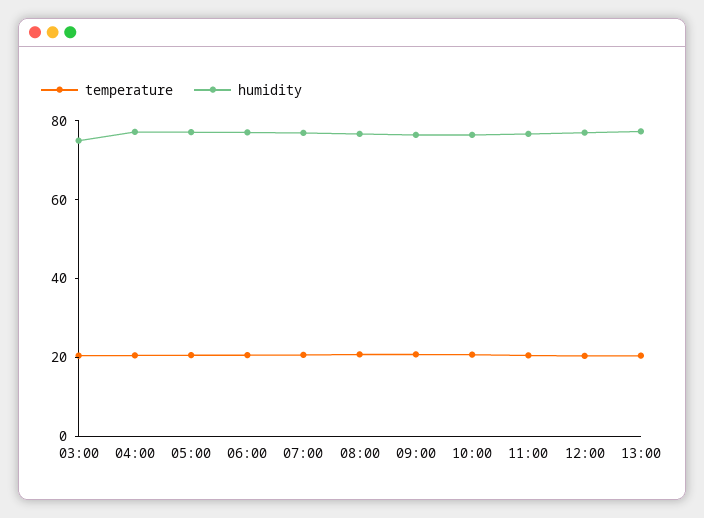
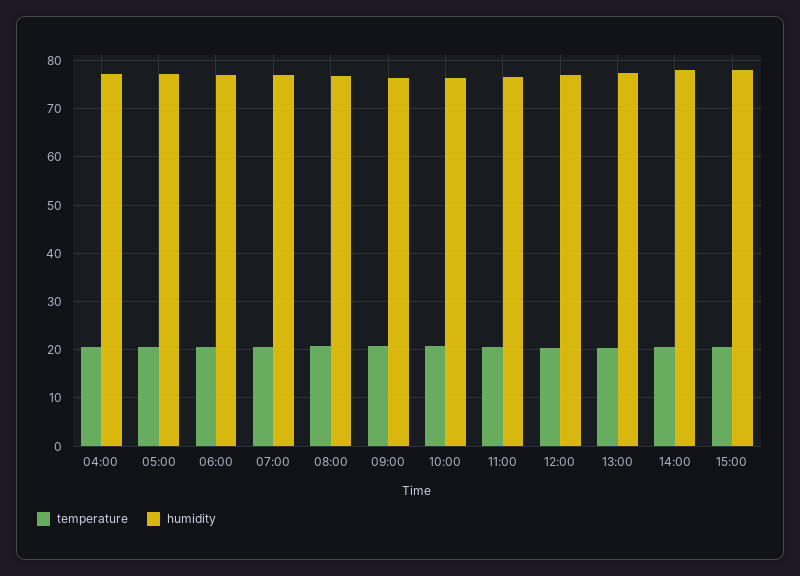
temperature, 03:00: 20 -> none
humidity, 03:00: 75 -> none
temperature, 14:00: none -> 20
humidity, 14:00: none -> 78
temperature, 15:00: none -> 20
humidity, 15:00: none -> 78

